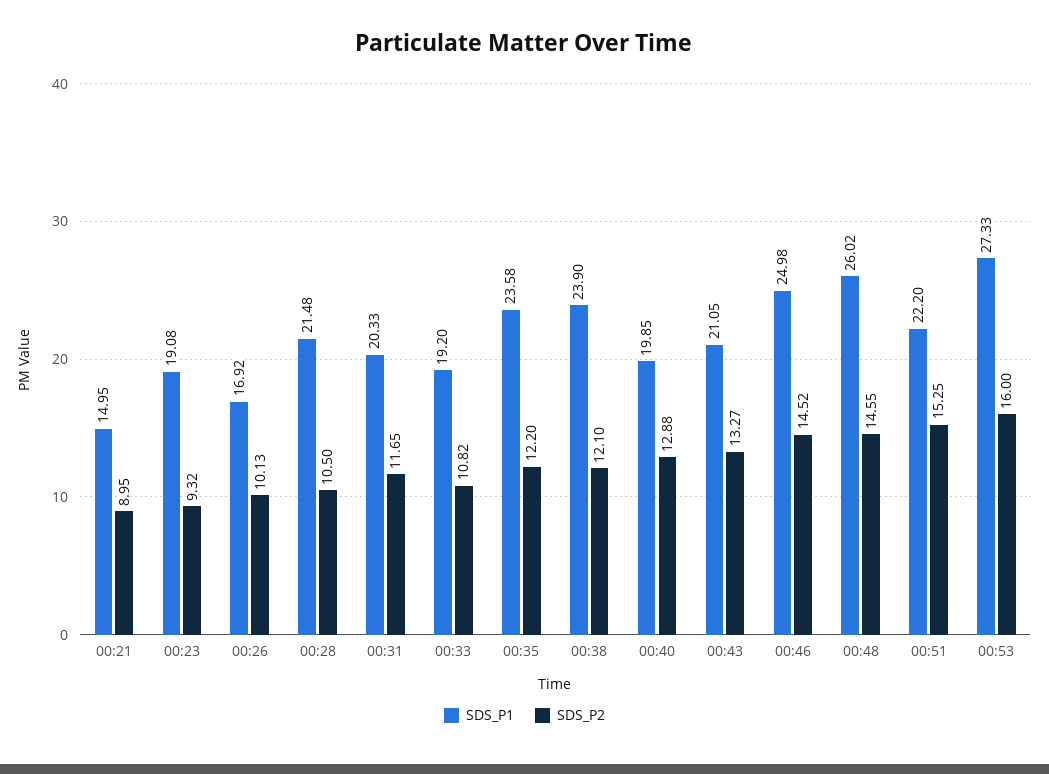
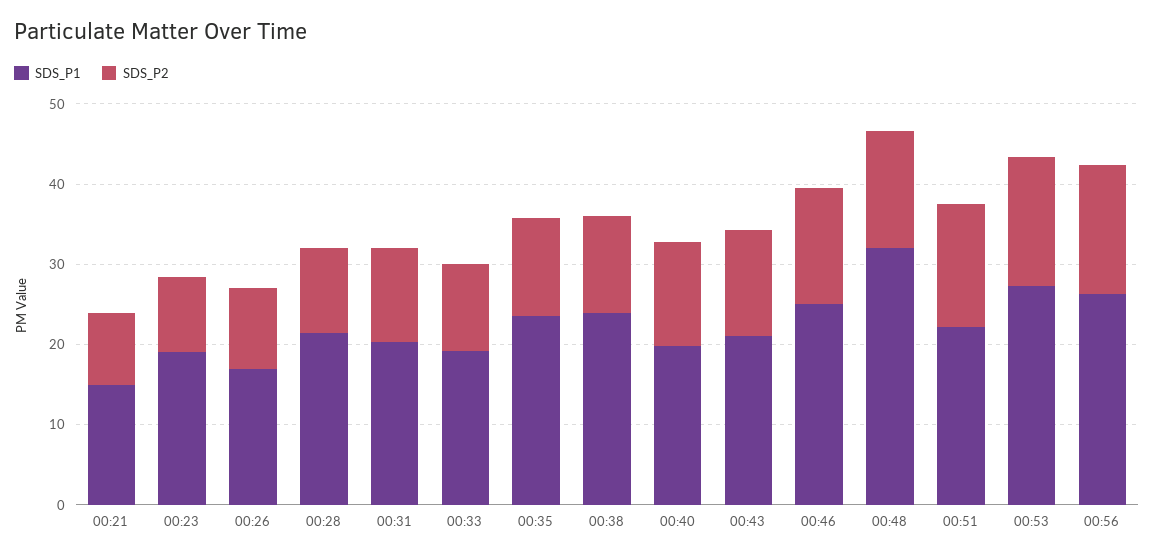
SDS_P1, 00:48: 26.02 -> 32
SDS_P1, 00:56: none -> 26
SDS_P2, 00:56: none -> 16

